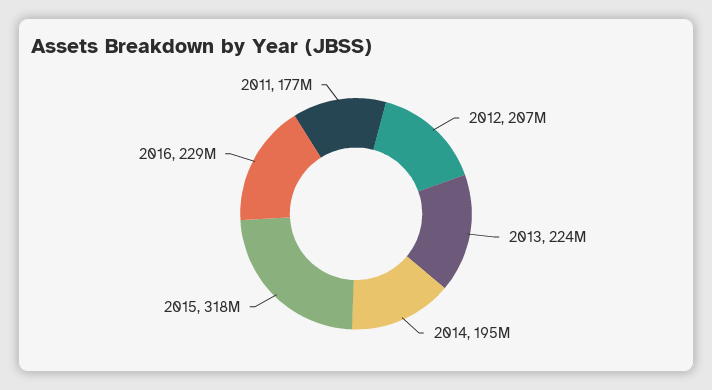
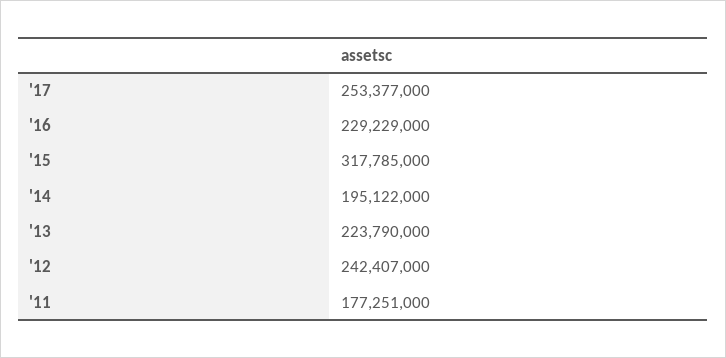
2012: 207000000 -> 242407000
'17: none -> 253377000

